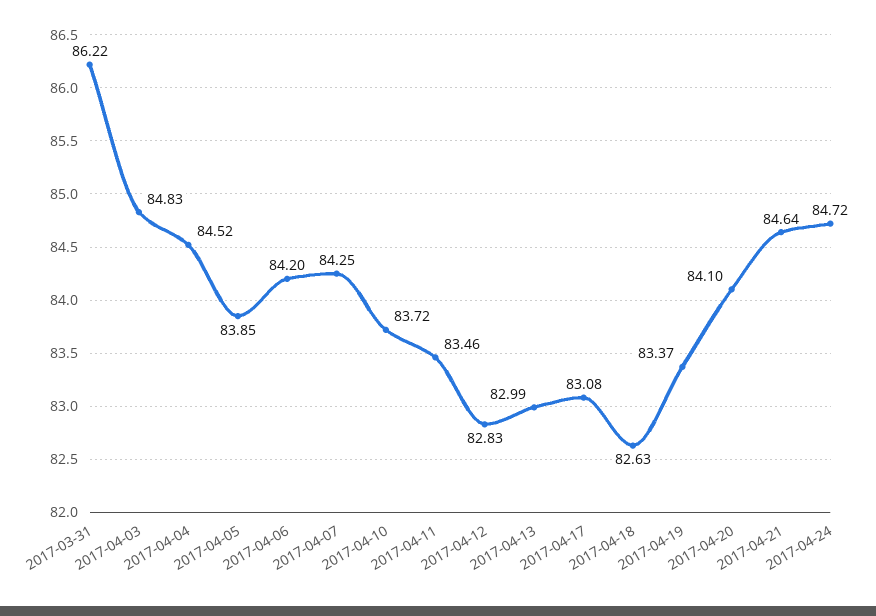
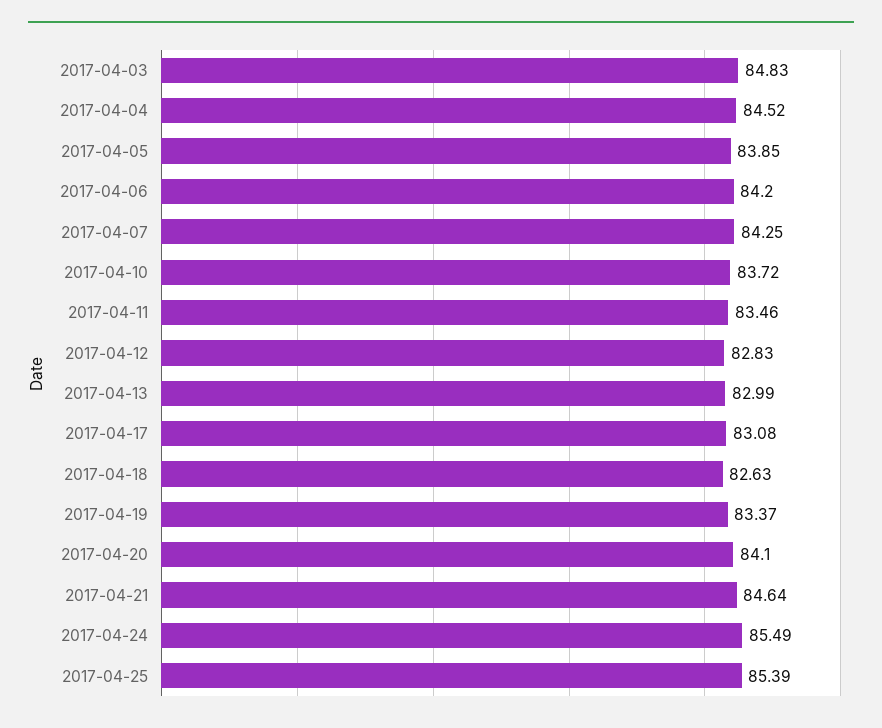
2017-03-31: 86.22 -> none
2017-04-24: 84.72 -> 85.49
2017-04-25: none -> 85.39

